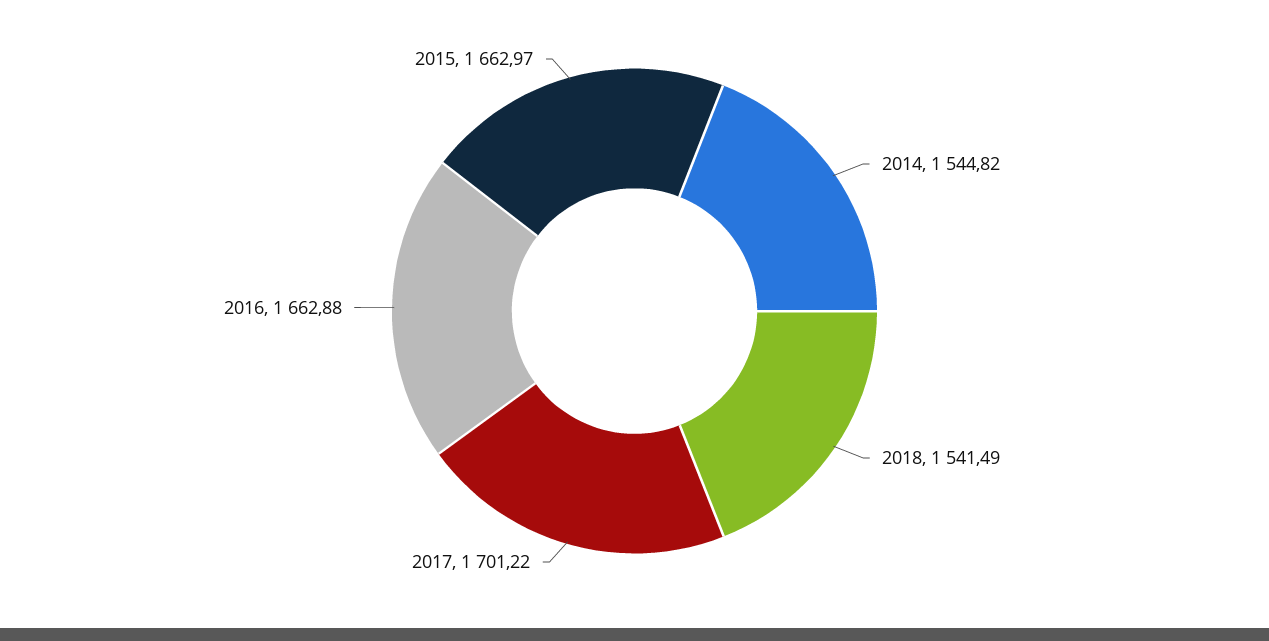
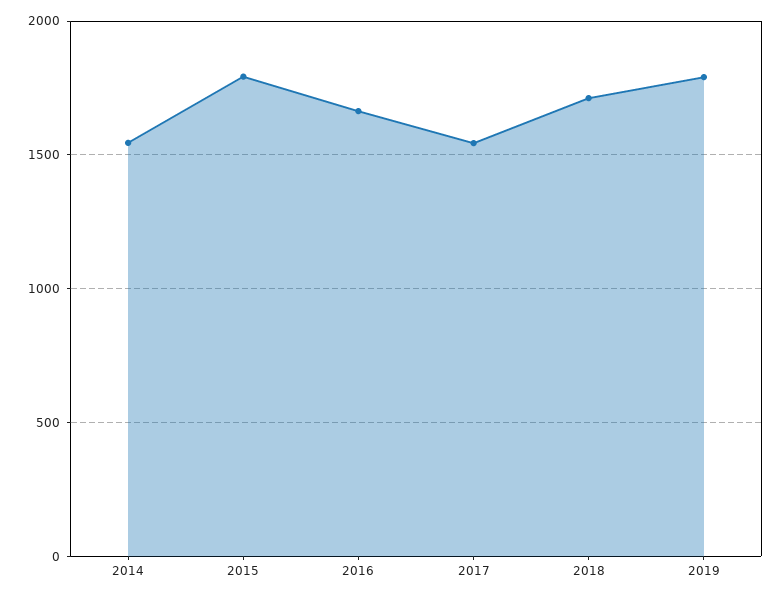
2018: 1541.49 -> 1700
2017: 1701.22 -> 1550
2015: 1662.97 -> 1800
2019: none -> 1800

